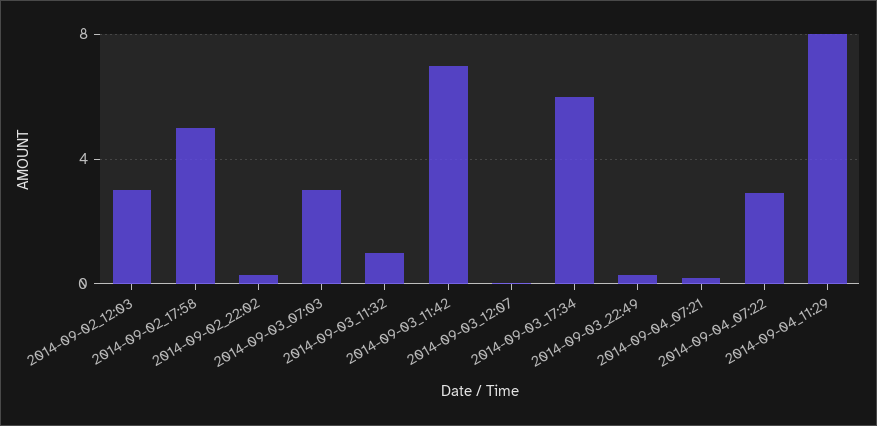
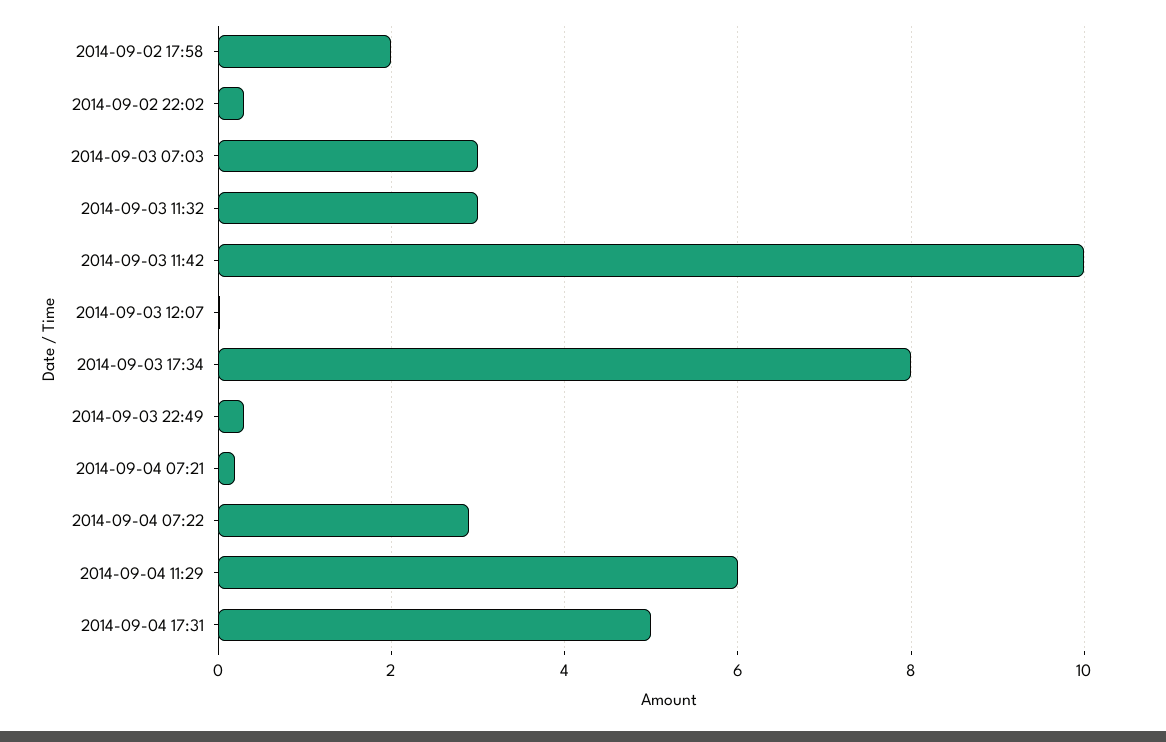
2014-09-02_12:03: 3 -> none
2014-09-02_17:58: 5 -> 2
2014-09-03_11:32: 1 -> 3
2014-09-03_11:42: 7 -> 10
2014-09-03_17:34: 6 -> 8
2014-09-04_11:29: 8 -> 6
2014-09-04 17:31: none -> 5

